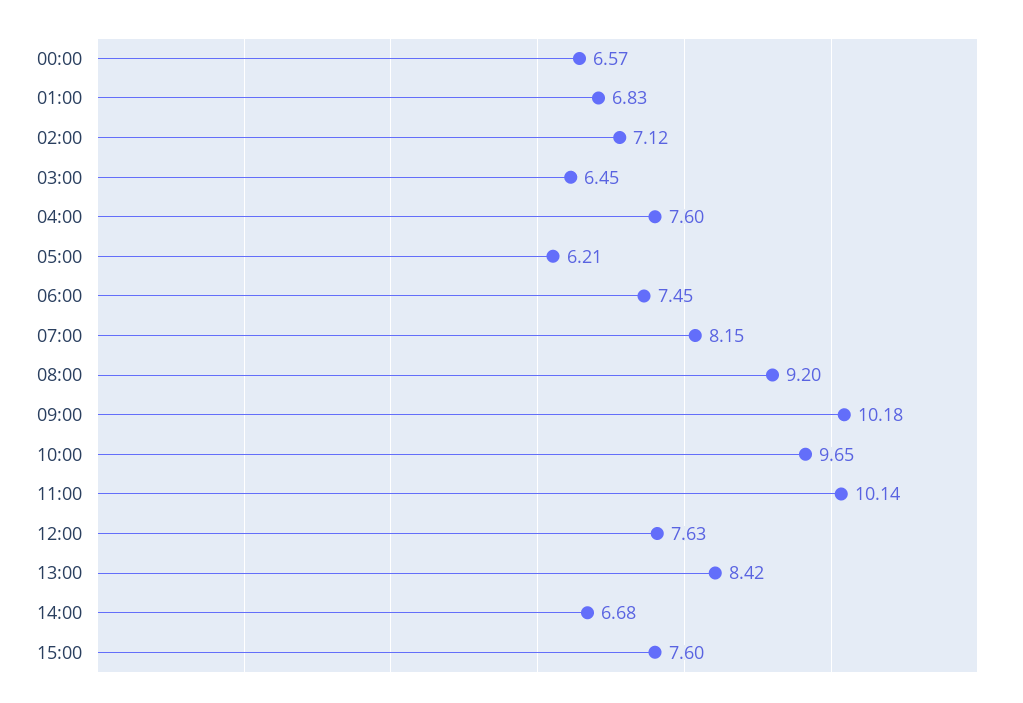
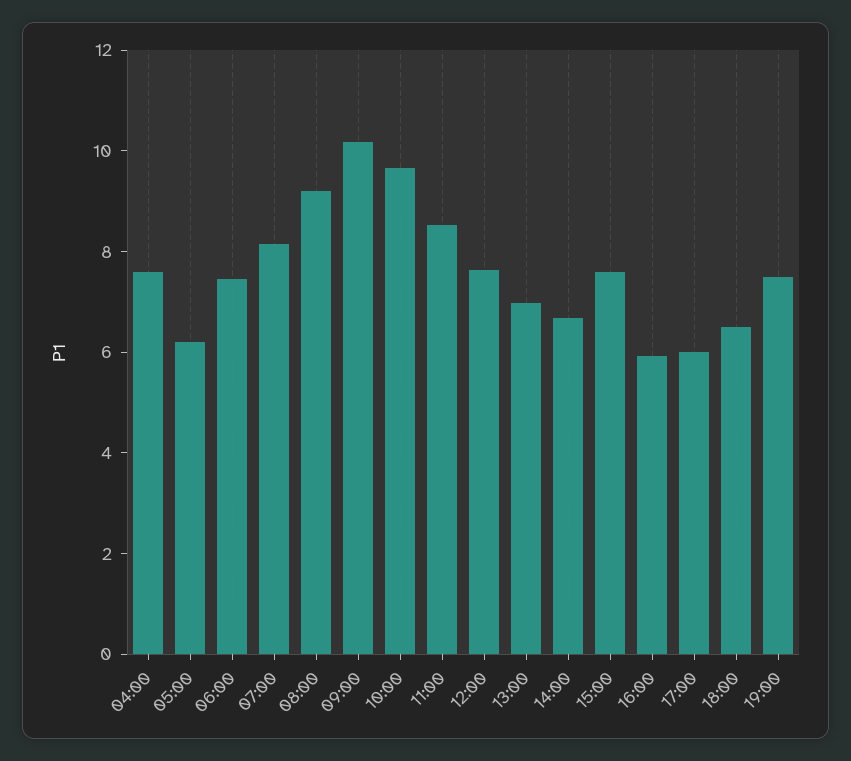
00:00: 6.57 -> none
01:00: 6.83 -> none
02:00: 7.12 -> none
03:00: 6.45 -> none
11:00: 10.14 -> 8.5
13:00: 8.42 -> 7
16:00: none -> 6
17:00: none -> 6
18:00: none -> 6.5
19:00: none -> 7.5

